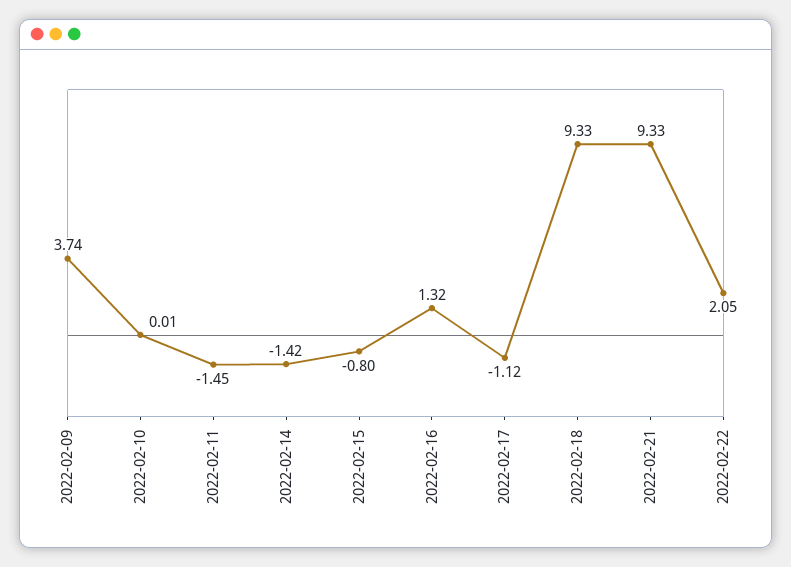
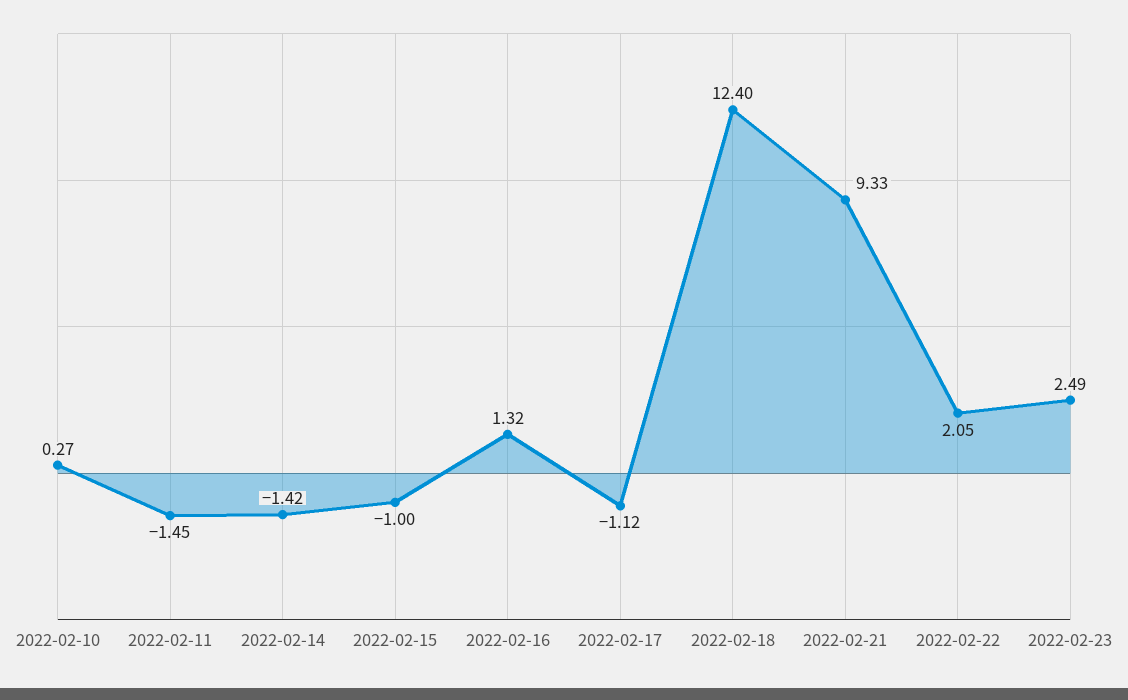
2022-02-09: 3.74 -> none
2022-02-10: 0.01 -> 0.27
2022-02-15: -0.8 -> -1
2022-02-18: 9.33 -> 12.4
2022-02-23: none -> 2.49

